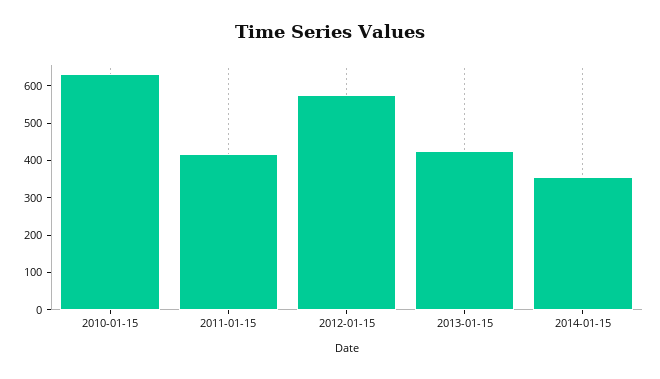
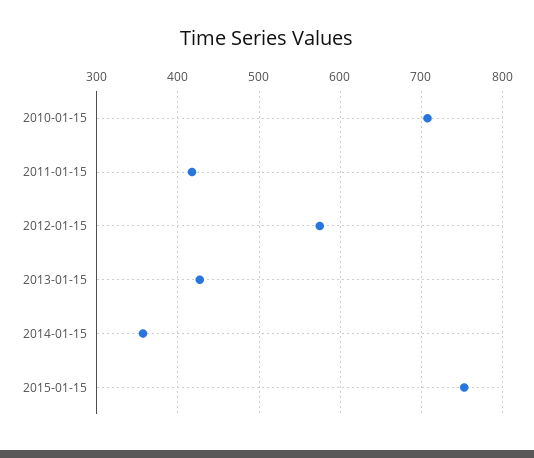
2010-01-15: 625 -> 710
2015-01-15: none -> 750

